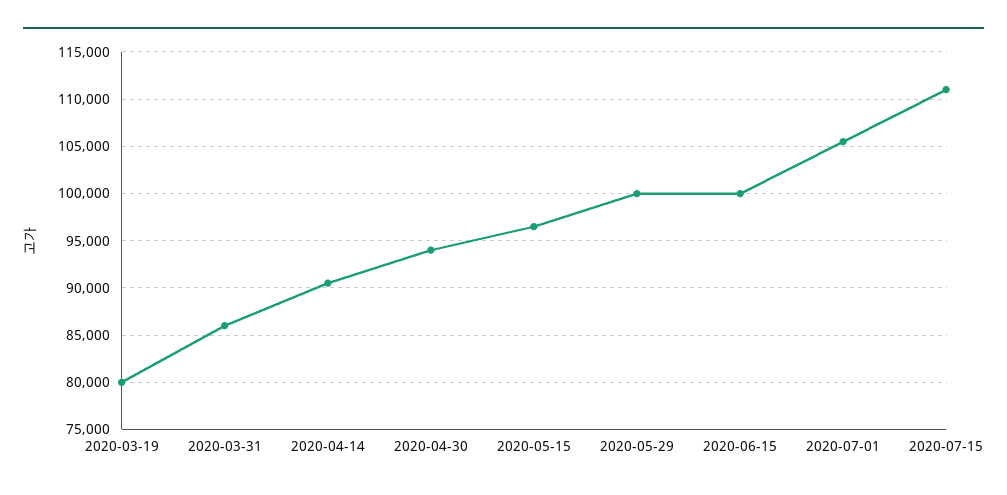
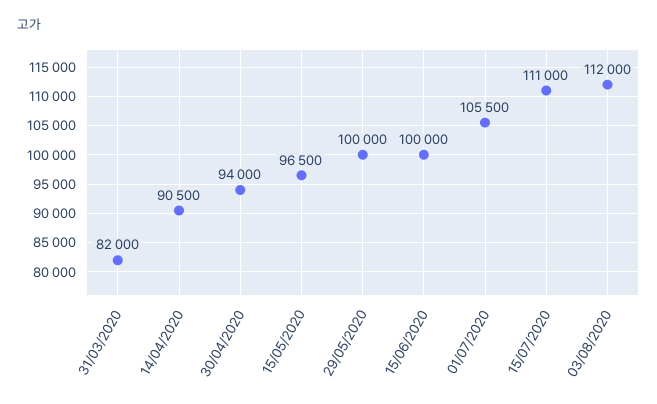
2020-03-19: 80000 -> none
2020-03-31: 86000 -> 82000
03/08/2020: none -> 112000

